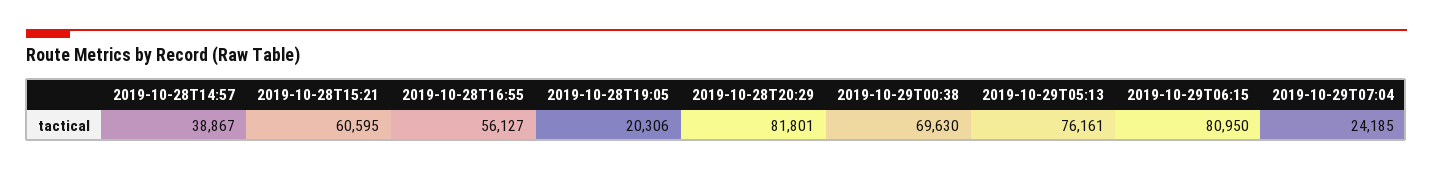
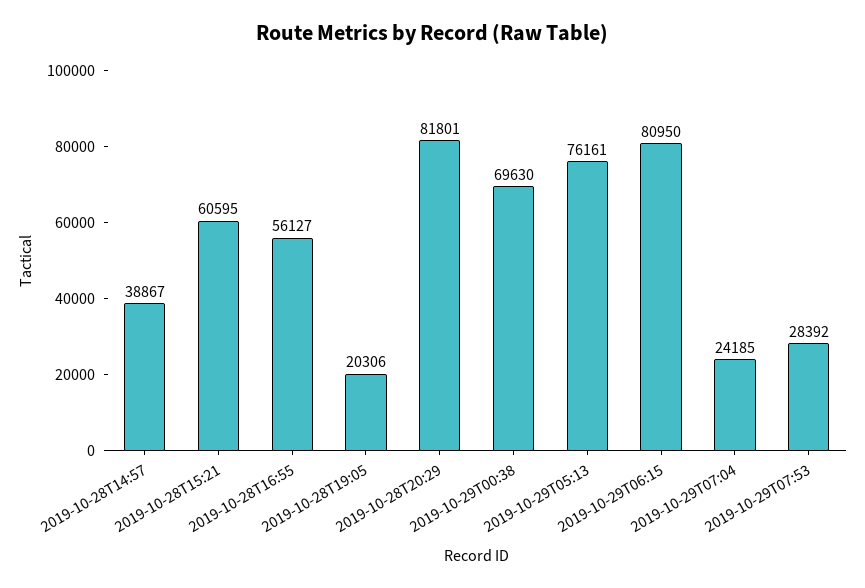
2019-10-29T07:53: none -> 28392

